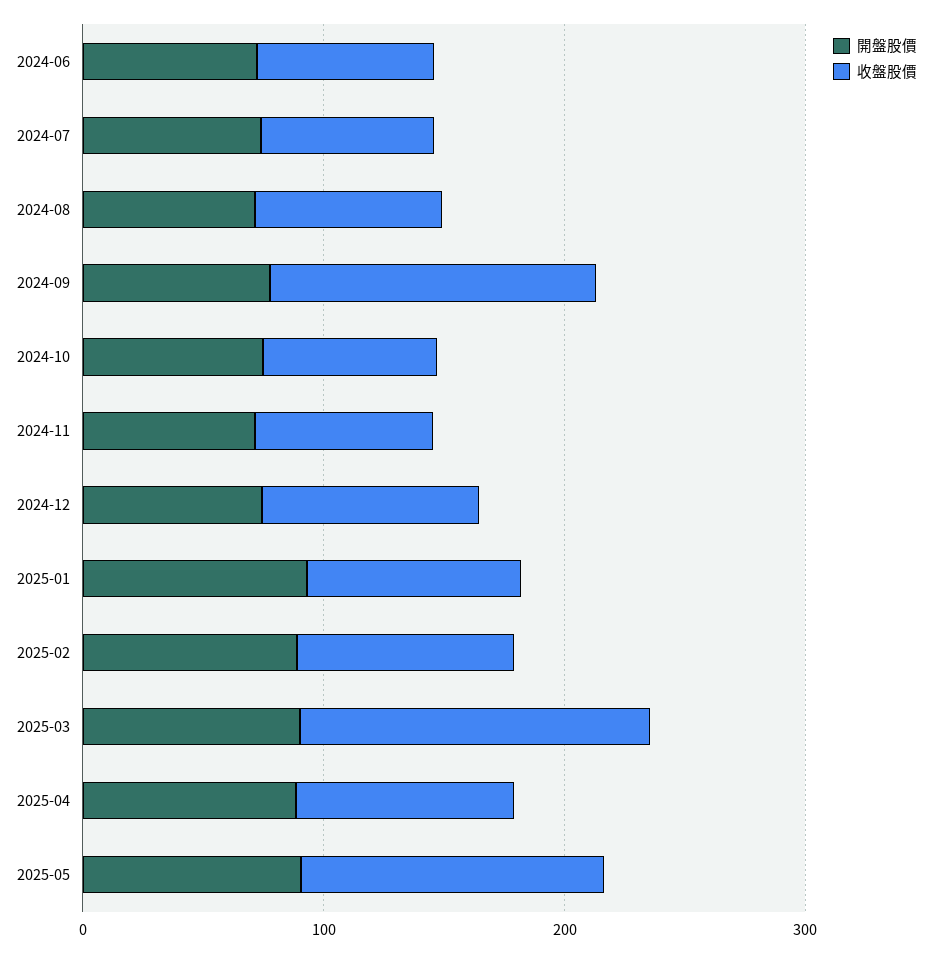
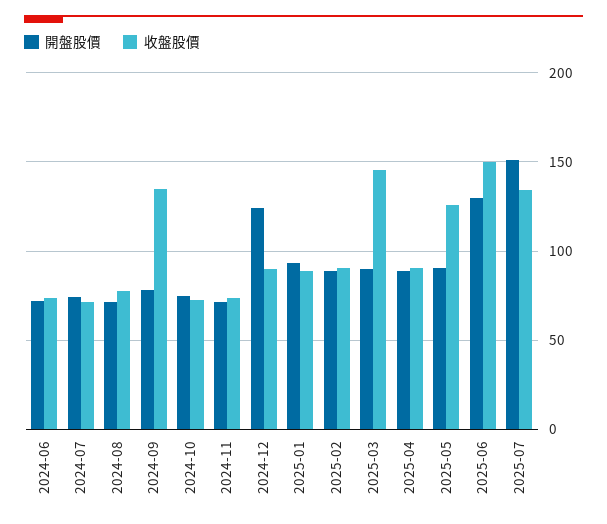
開盤股價, 2024-12: 80 -> 125
開盤股價, 2025-06: none -> 130
收盤股價, 2025-06: none -> 150
開盤股價, 2025-07: none -> 150
收盤股價, 2025-07: none -> 135

